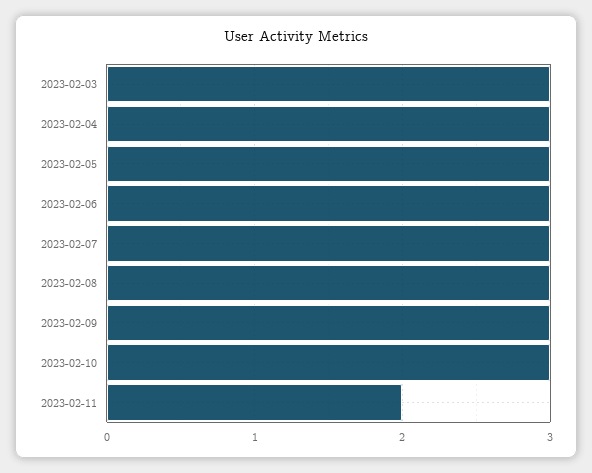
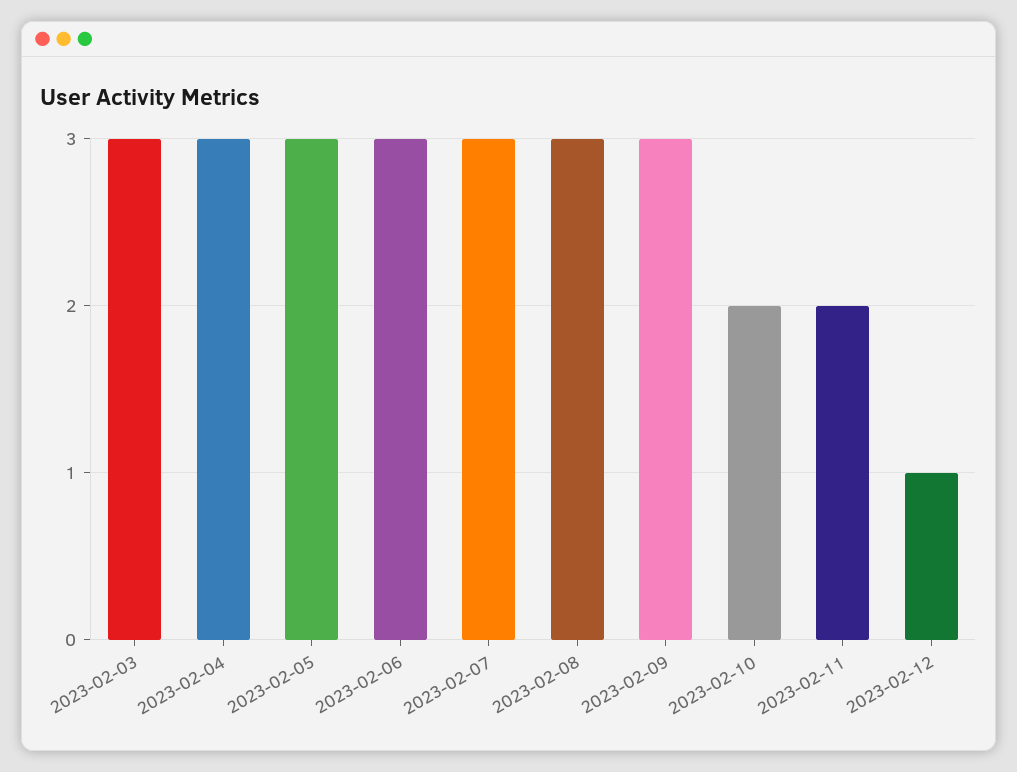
2023-02-10: 3 -> 2
2023-02-12: none -> 1

